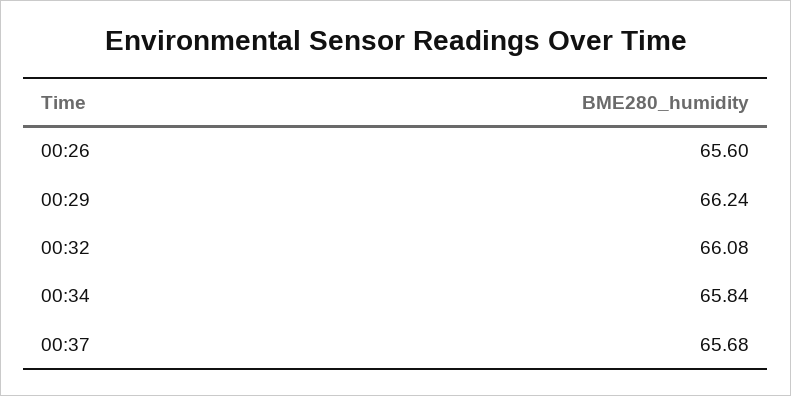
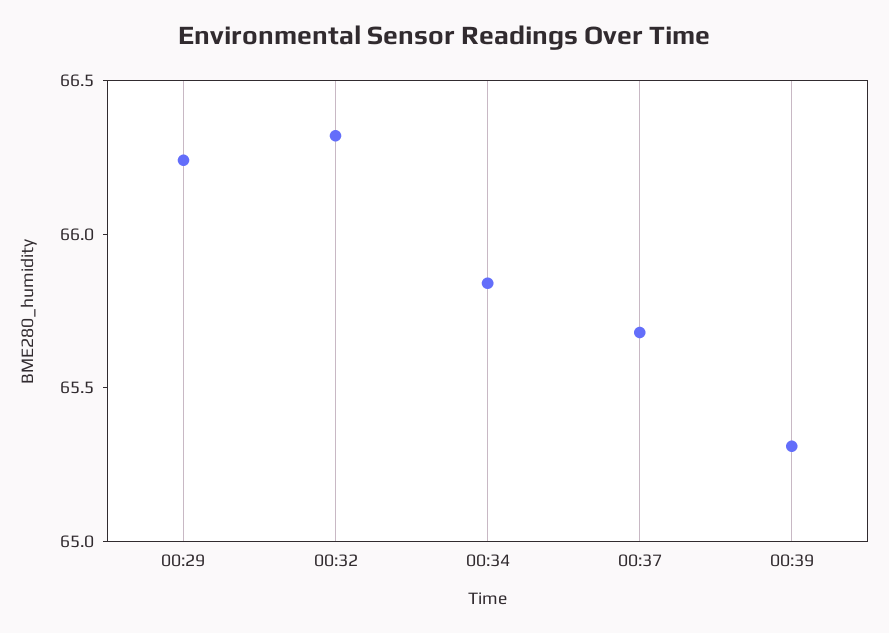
00:26: 65.6 -> none
00:32: 66.08 -> 66.3
00:39: none -> 65.3

